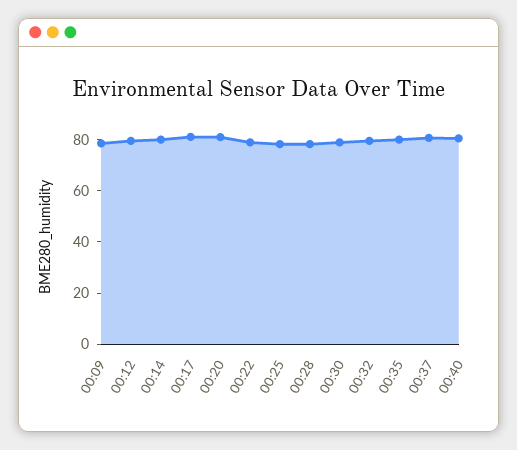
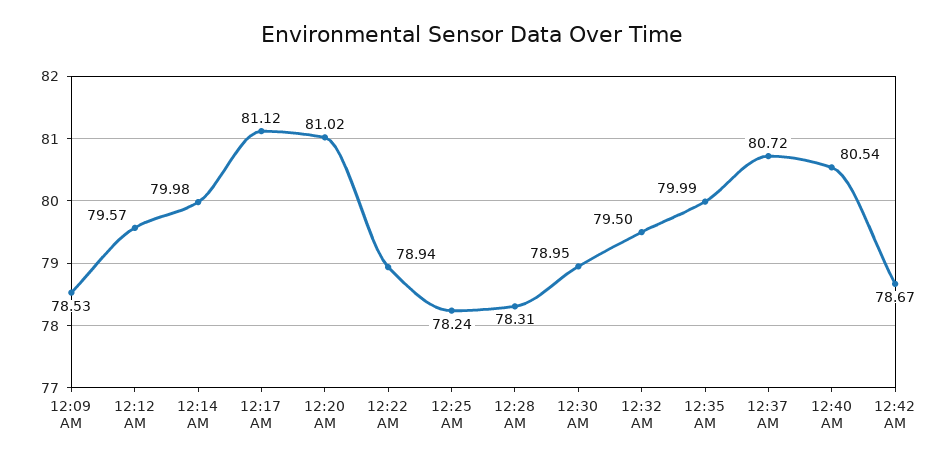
12:42 AM: none -> 78.67

